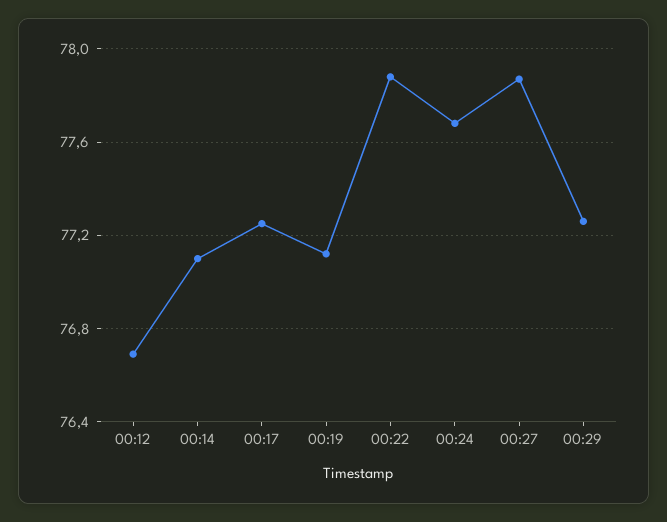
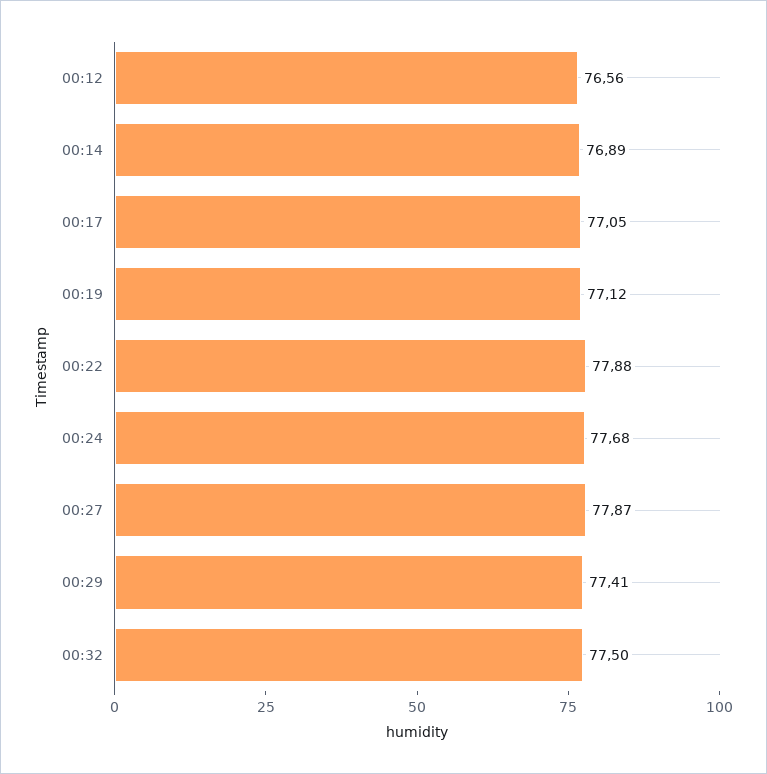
00:12: 76.7 -> 76.56
00:14: 77.1 -> 76.89
00:17: 77.25 -> 77.05
00:29: 77.25 -> 77.41
00:32: none -> 77.5

